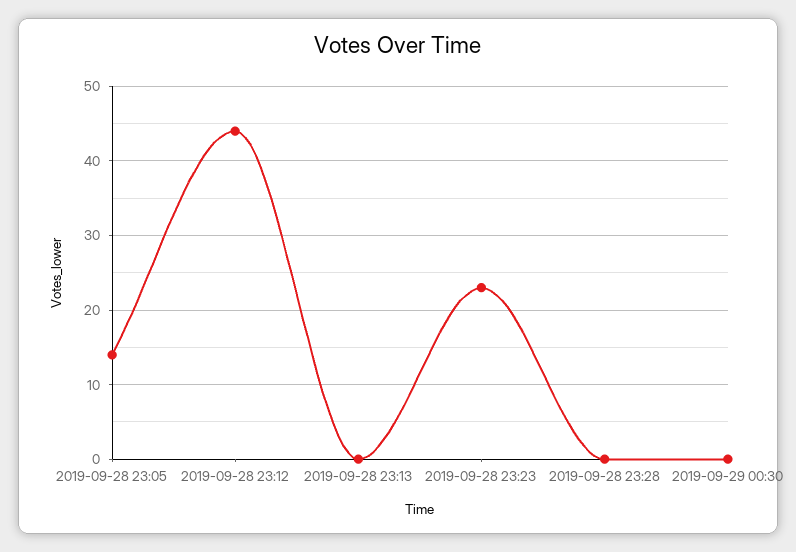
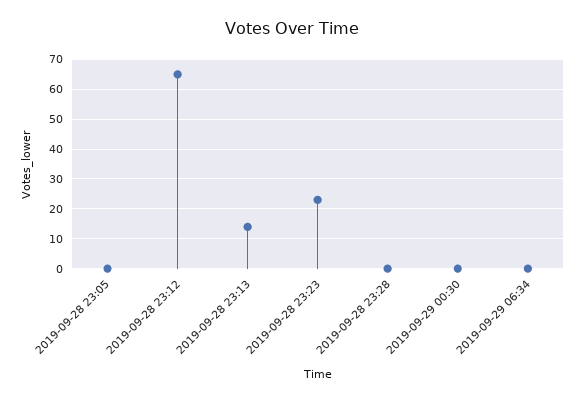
2019-09-28 23:05: 14 -> 0
2019-09-28 23:12: 44 -> 65
2019-09-28 23:13: 0 -> 15
2019-09-29 06:34: none -> 0

